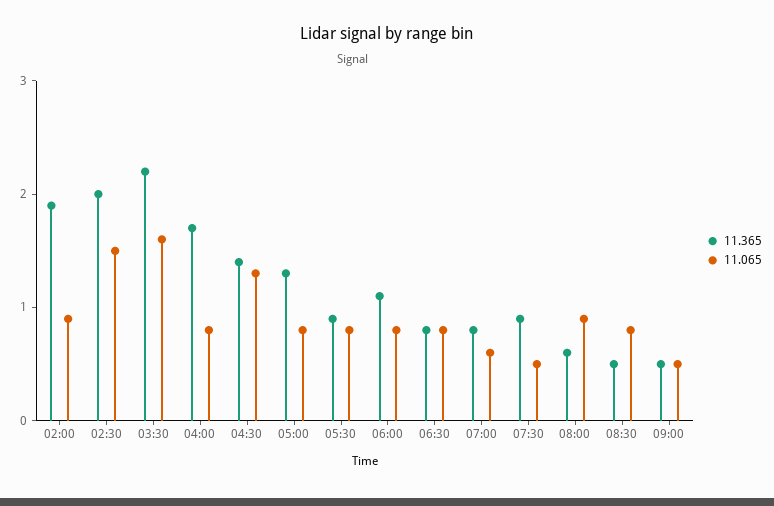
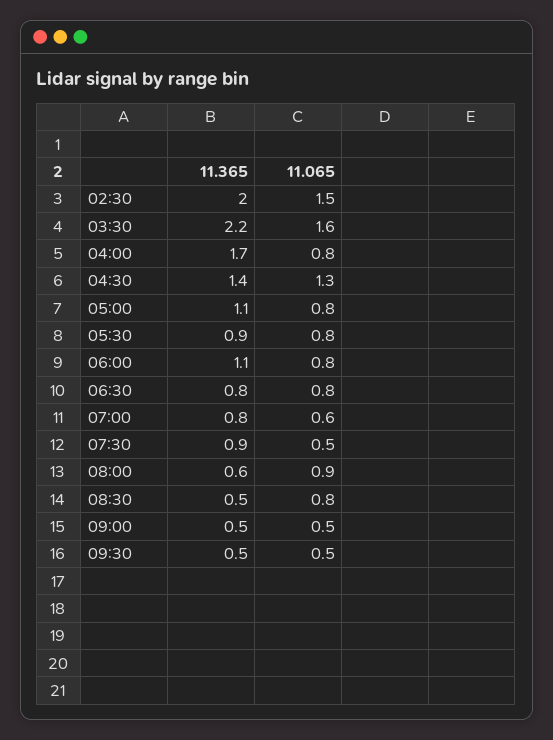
11.365, 02:00: 1.9 -> none
11.065, 02:00: 0.9 -> none
11.365, 05:00: 1.3 -> 1.1
11.365, 09:30: none -> 0.5
11.065, 09:30: none -> 0.5

